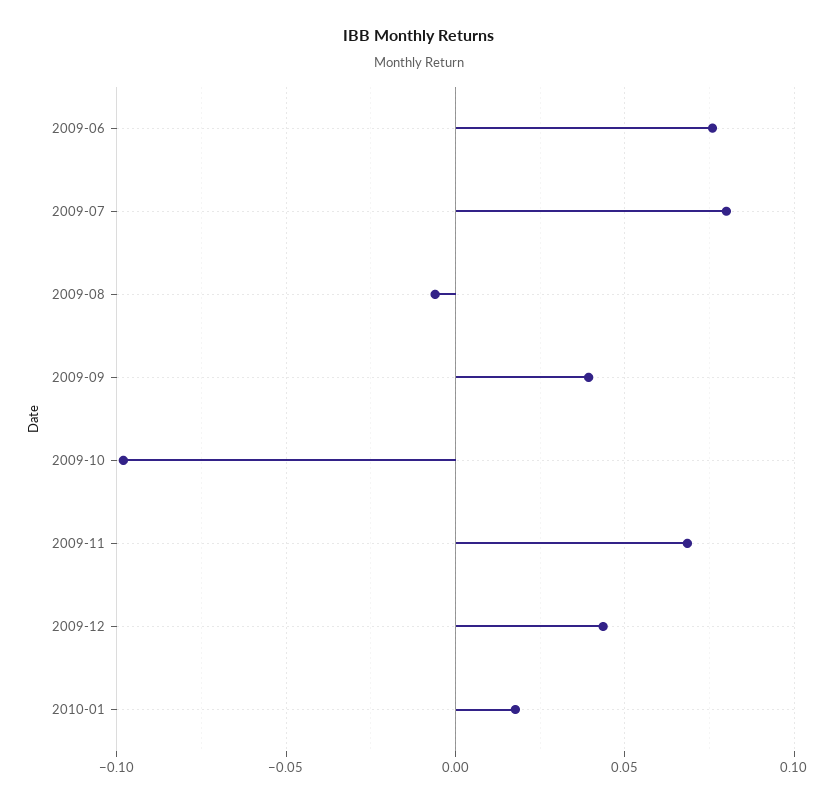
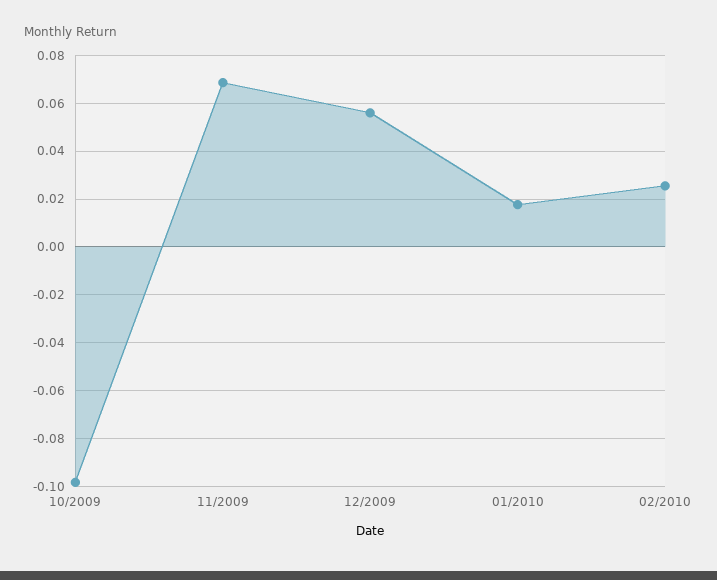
2009-06: 0.075 -> none
2009-07: 0.08 -> none
2009-08: -0.005 -> none
2009-09: 0.04 -> none
2009-12: 0.045 -> 0.055
02/2010: none -> 0.025

